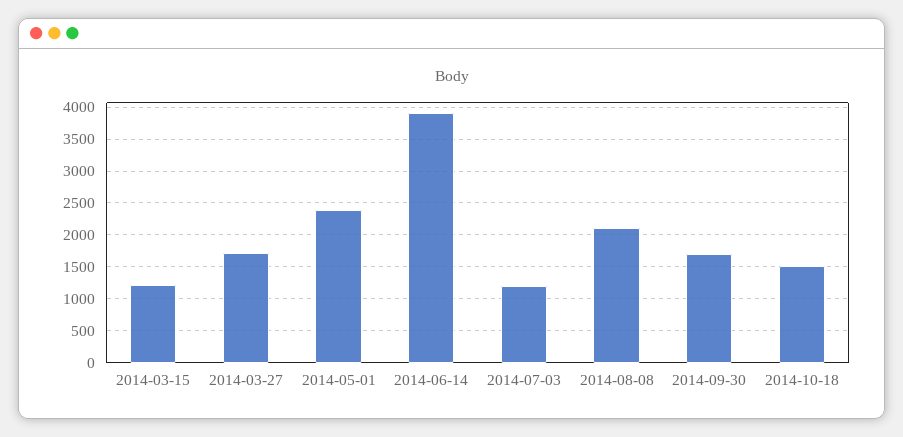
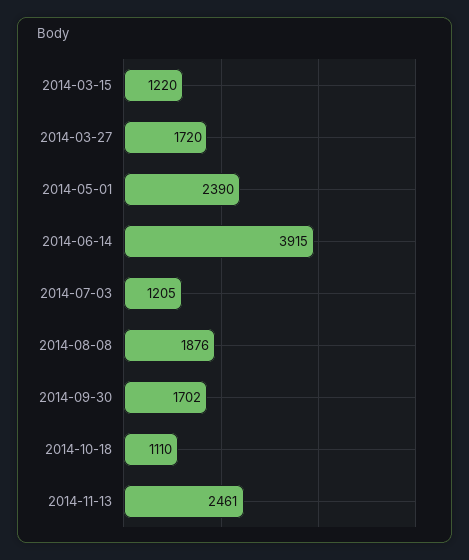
2014-08-08: 2100 -> 1876
2014-10-18: 1500 -> 1110
2014-11-13: none -> 2461

